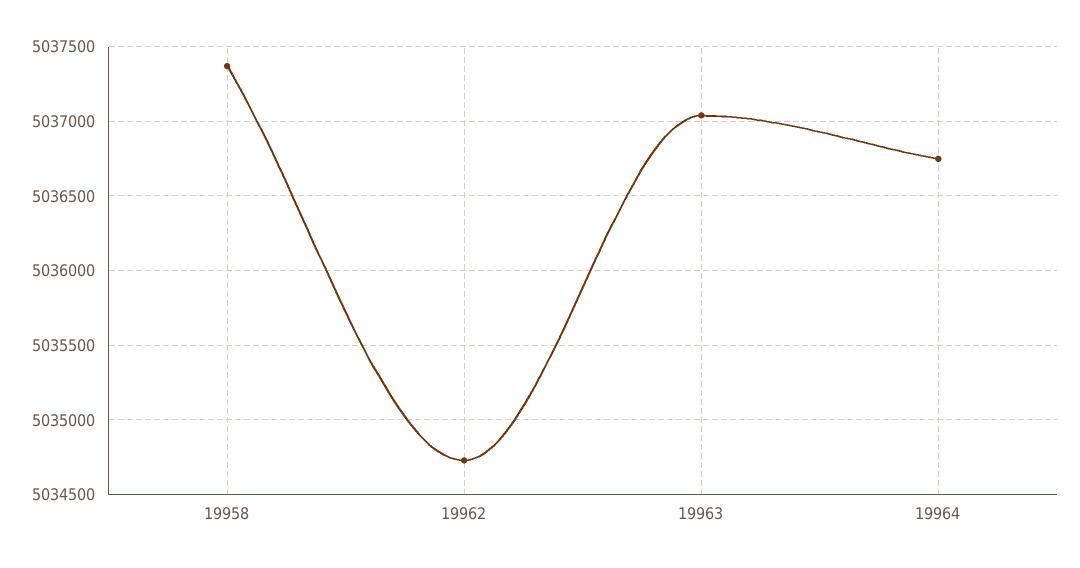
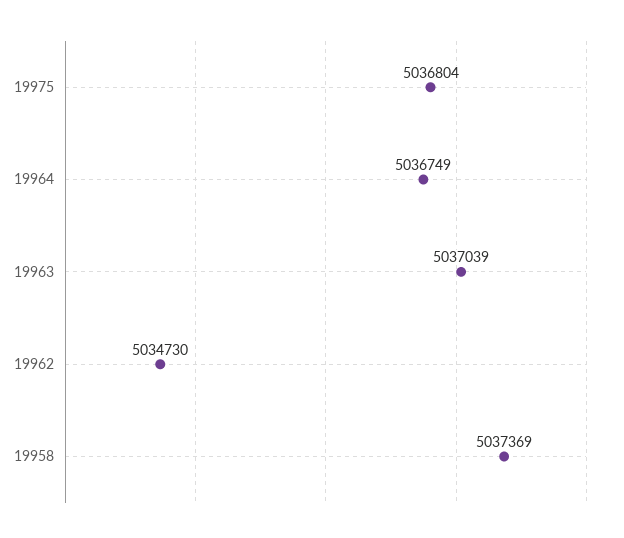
19975: none -> 5036804

